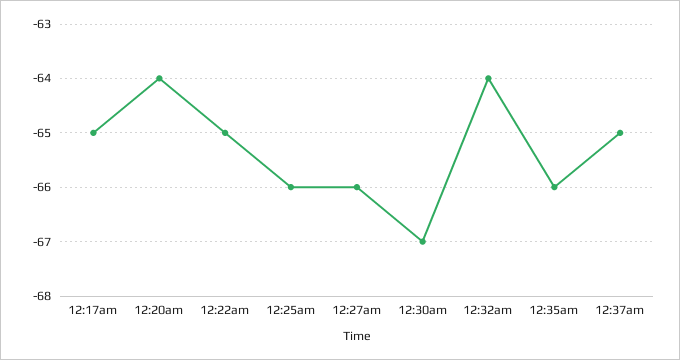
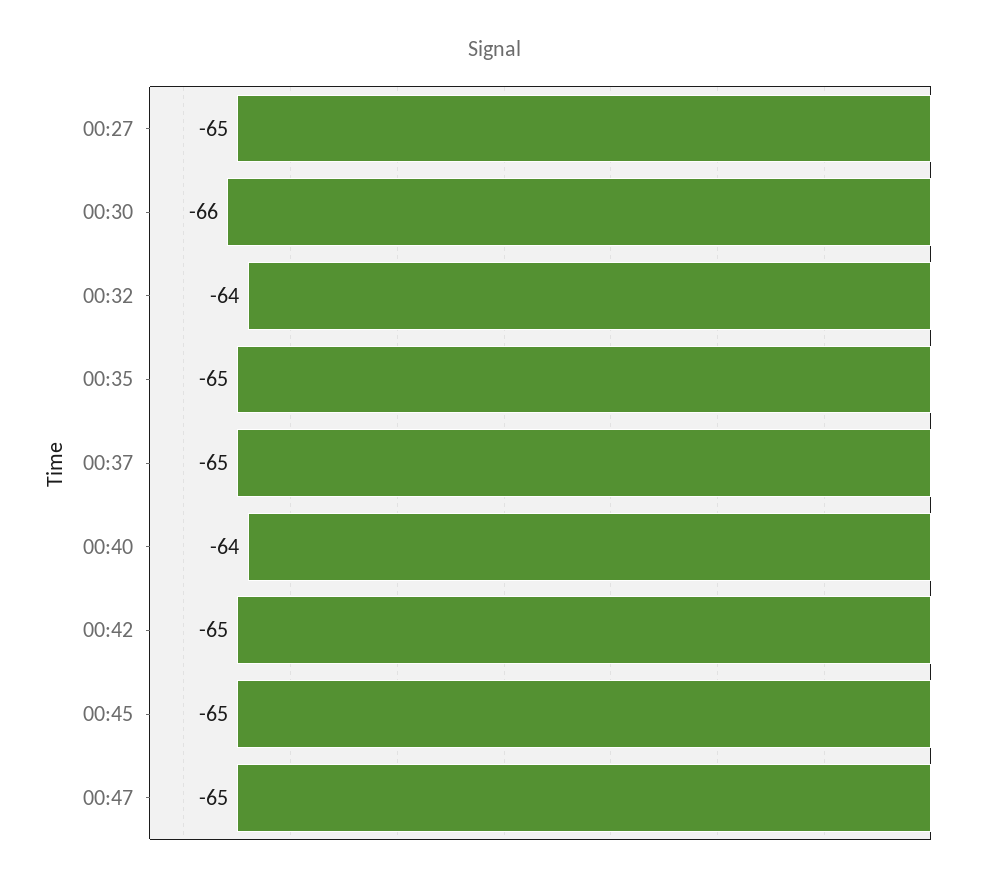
12:17am: -65 -> none
12:20am: -64 -> none
12:22am: -65 -> none
12:25am: -66 -> none
12:27am: -66 -> -65
12:30am: -67 -> -66
12:35am: -66 -> -65
00:40: none -> -64
00:42: none -> -65
00:45: none -> -65
00:47: none -> -65

